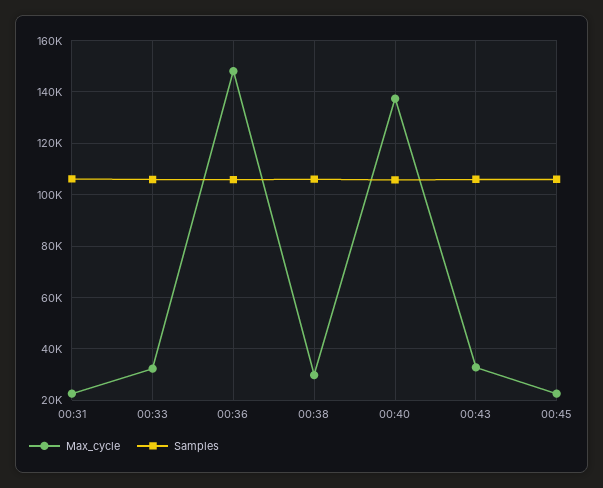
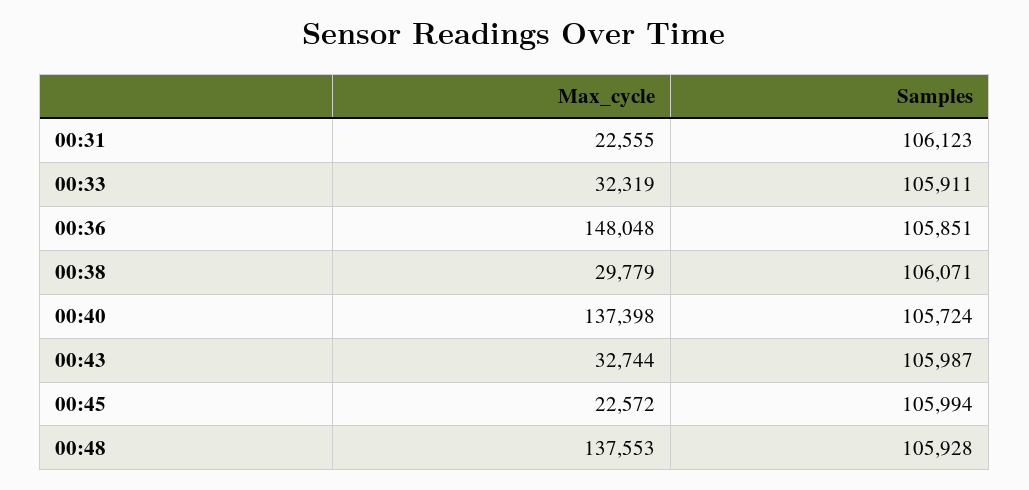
Max_cycle, 00:48: none -> 137553
Samples, 00:48: none -> 105928

